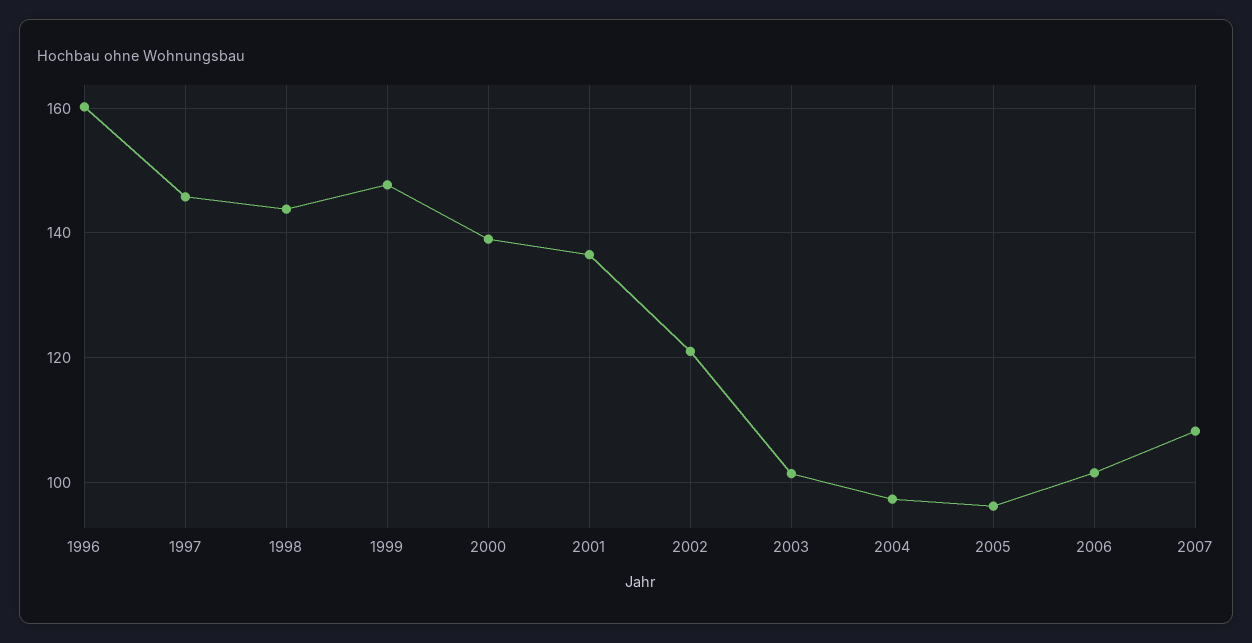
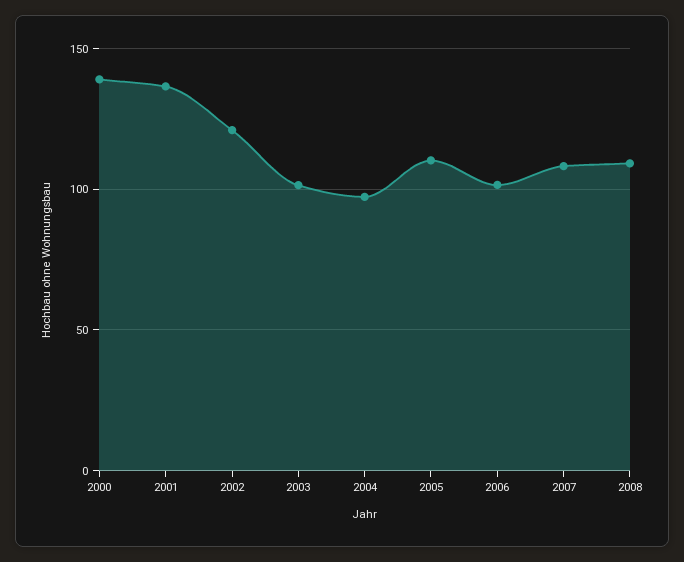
1996: 160 -> none
1997: 146 -> none
1998: 144 -> none
1999: 148 -> none
2005: 96 -> 110
2008: none -> 110

